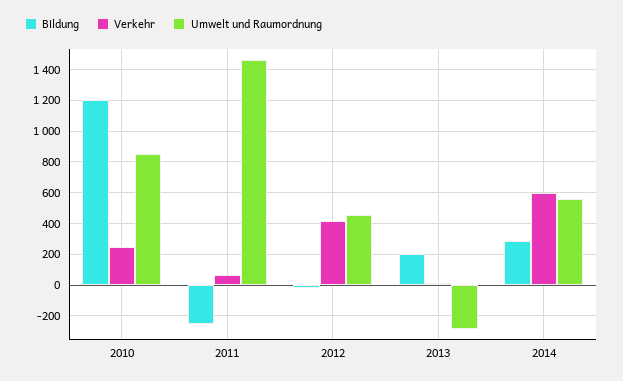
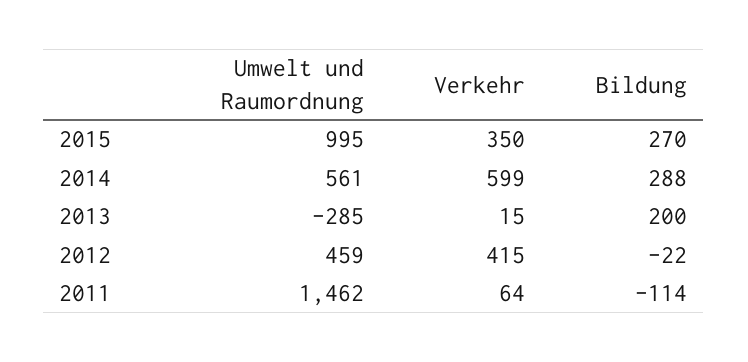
Bildung, 2010: 1200 -> none
Verkehr, 2010: 250 -> none
Umwelt und Raumordnung, 2010: 850 -> none
Bildung, 2011: -250 -> -114
Umwelt und Raumordnung, 2015: none -> 995
Verkehr, 2015: none -> 350
Bildung, 2015: none -> 270

